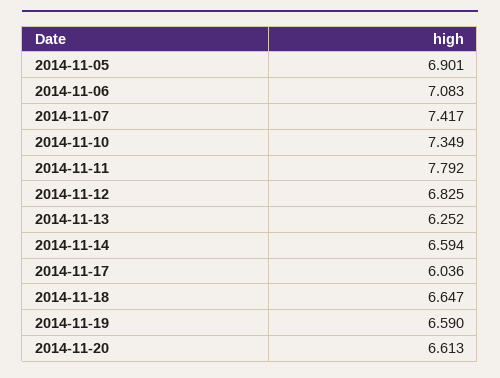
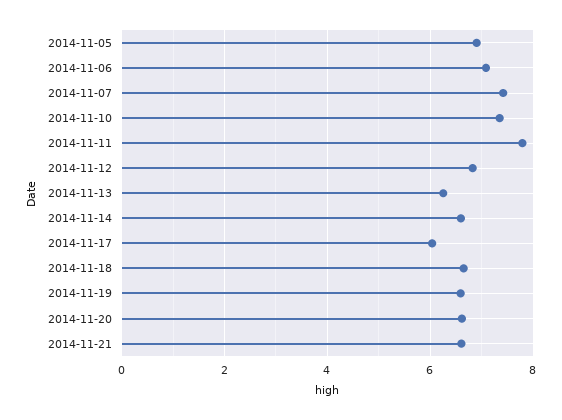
2014-11-21: none -> 6.6

